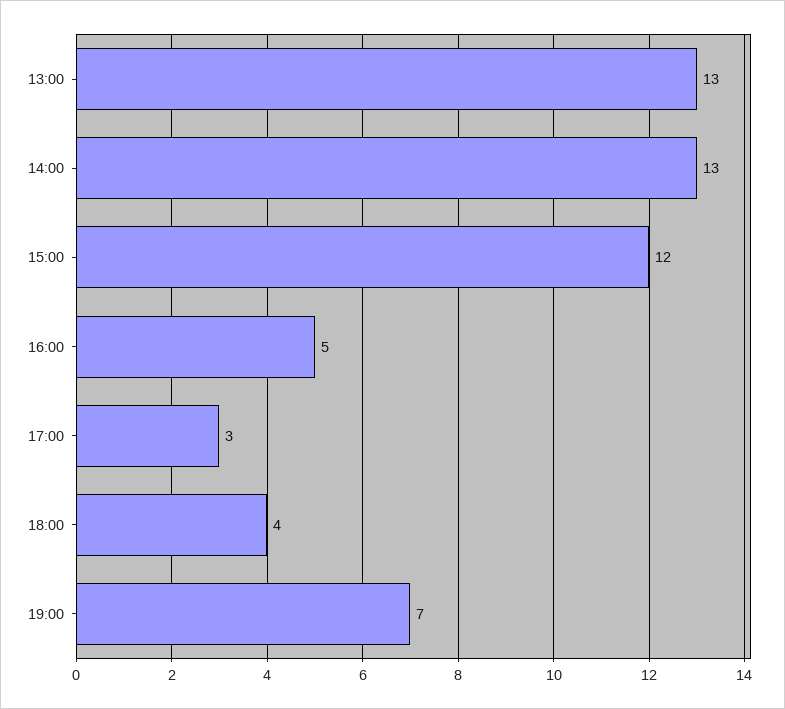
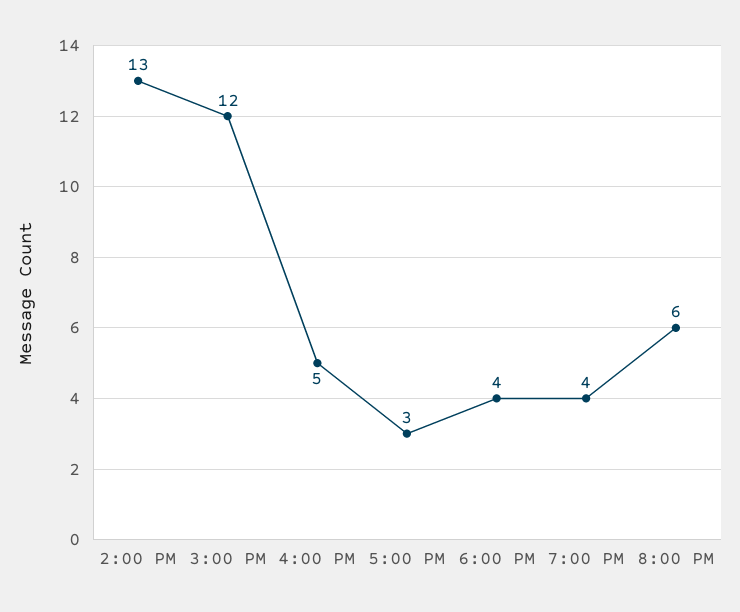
13:00: 13 -> none
19:00: 7 -> 4
8:00 PM: none -> 6

